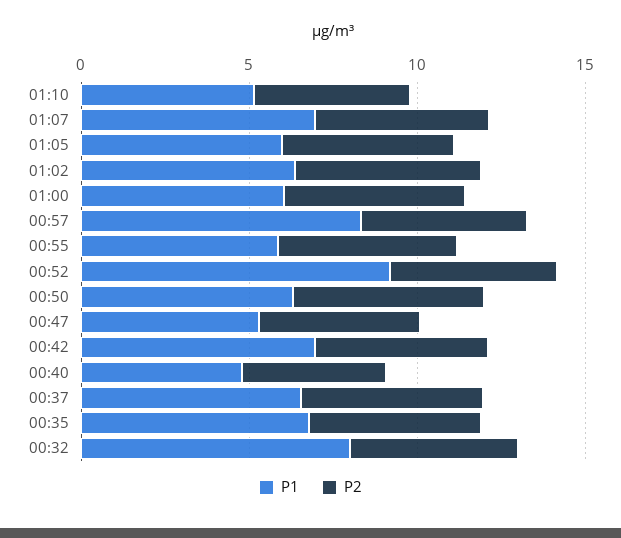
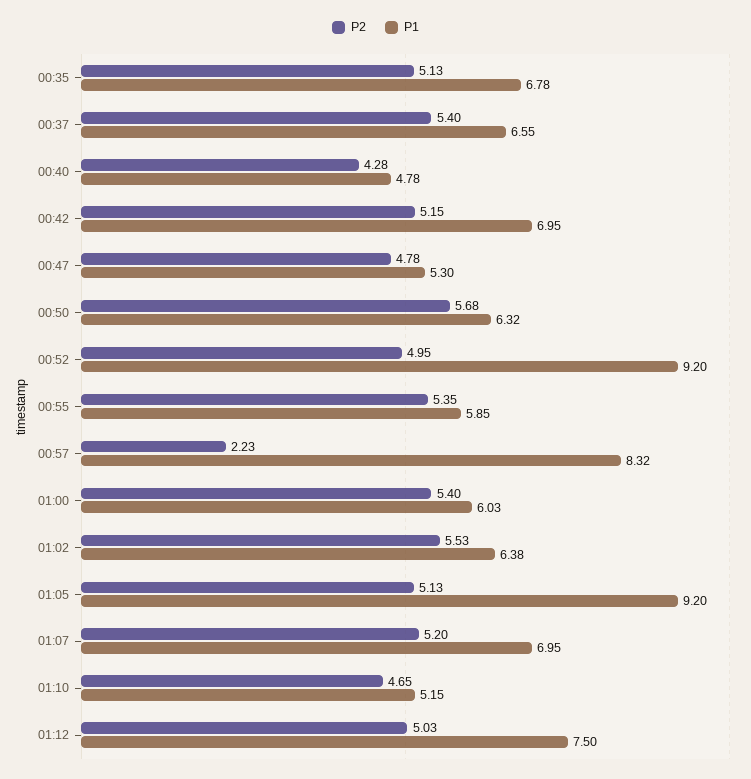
P1, 01:05: 6 -> 9.2
P2, 00:57: 5 -> 2.23
P1, 00:32: 8 -> none
P2, 00:32: 5 -> none
P2, 01:12: none -> 5.03
P1, 01:12: none -> 7.5

